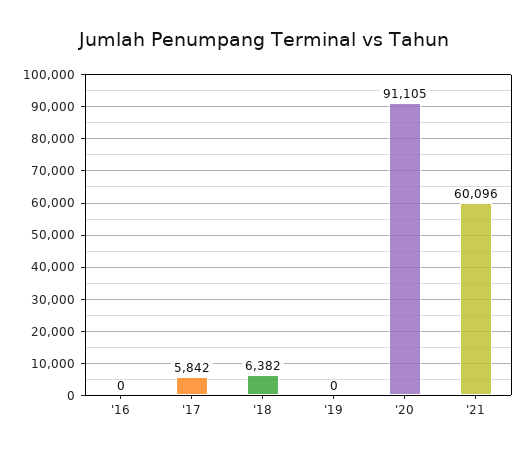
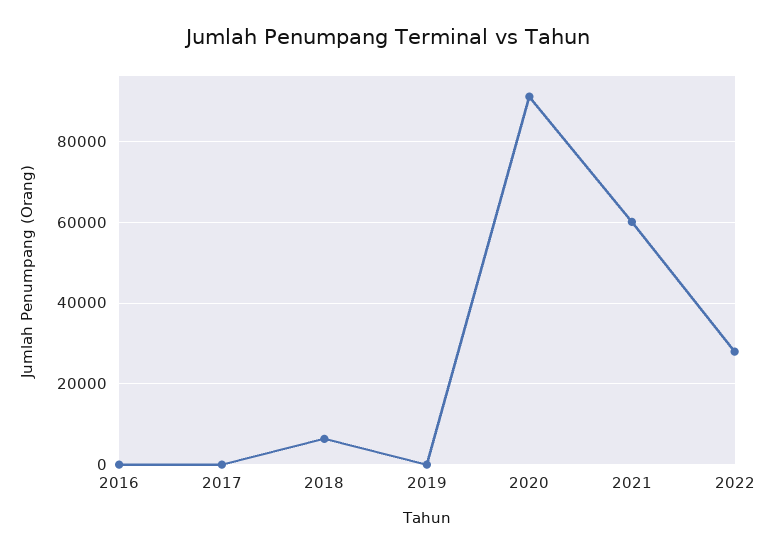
'17: 5842 -> 0
2022: none -> 28000

